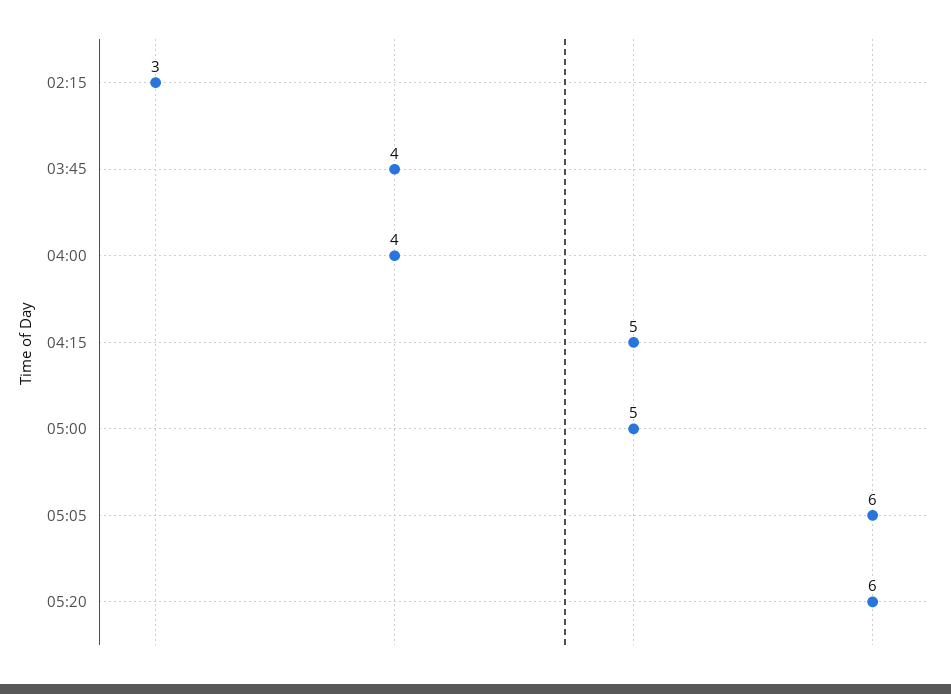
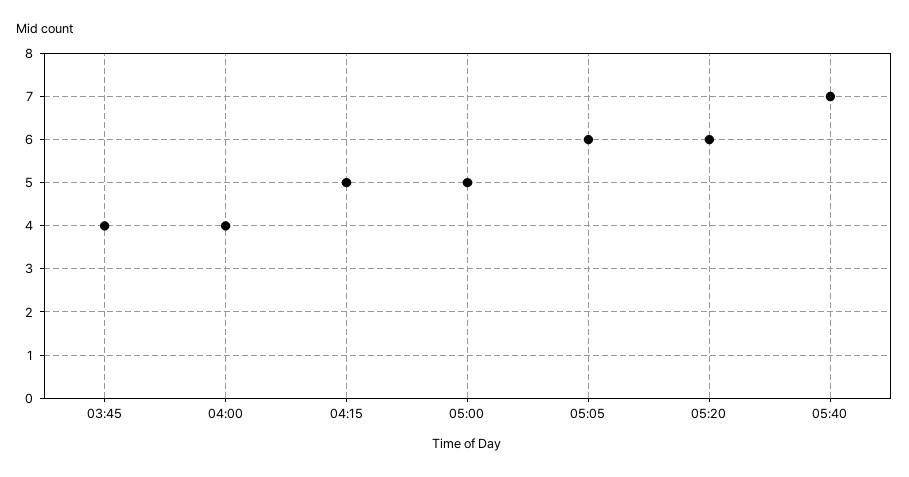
02:15: 3 -> none
05:40: none -> 7

